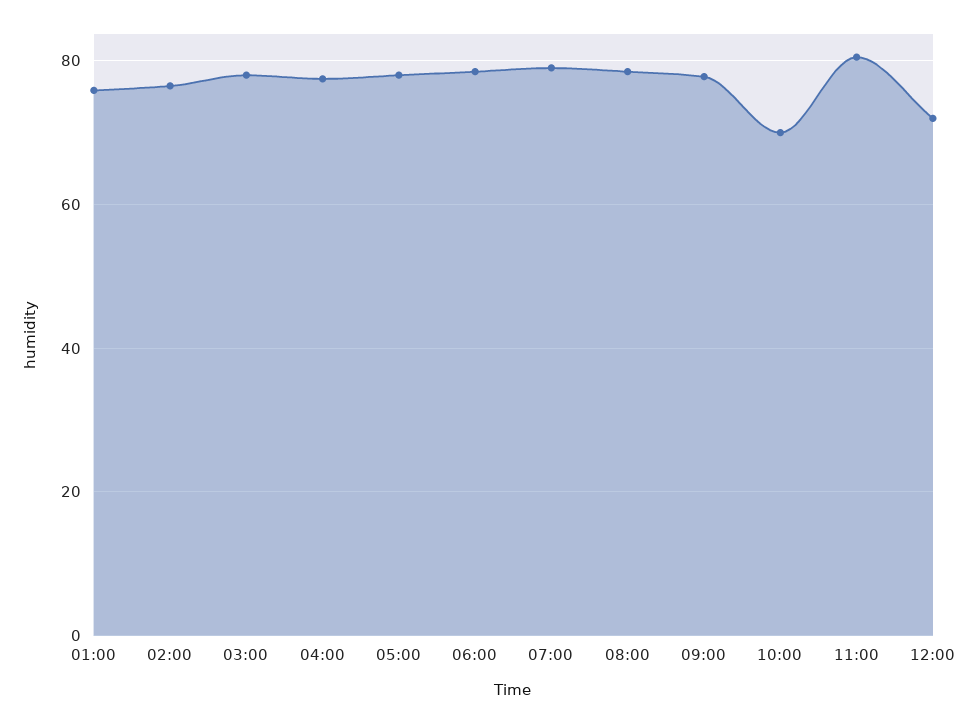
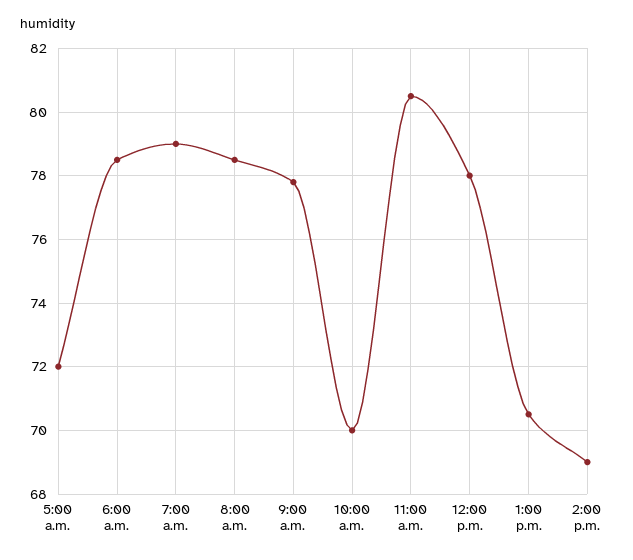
01:00: 76 -> none
02:00: 76 -> none
03:00: 78 -> none
04:00: 78 -> none
05:00: 78 -> 72
12:00: 72 -> 78
1:00 p.m.: none -> 70.5
2:00 p.m.: none -> 69

